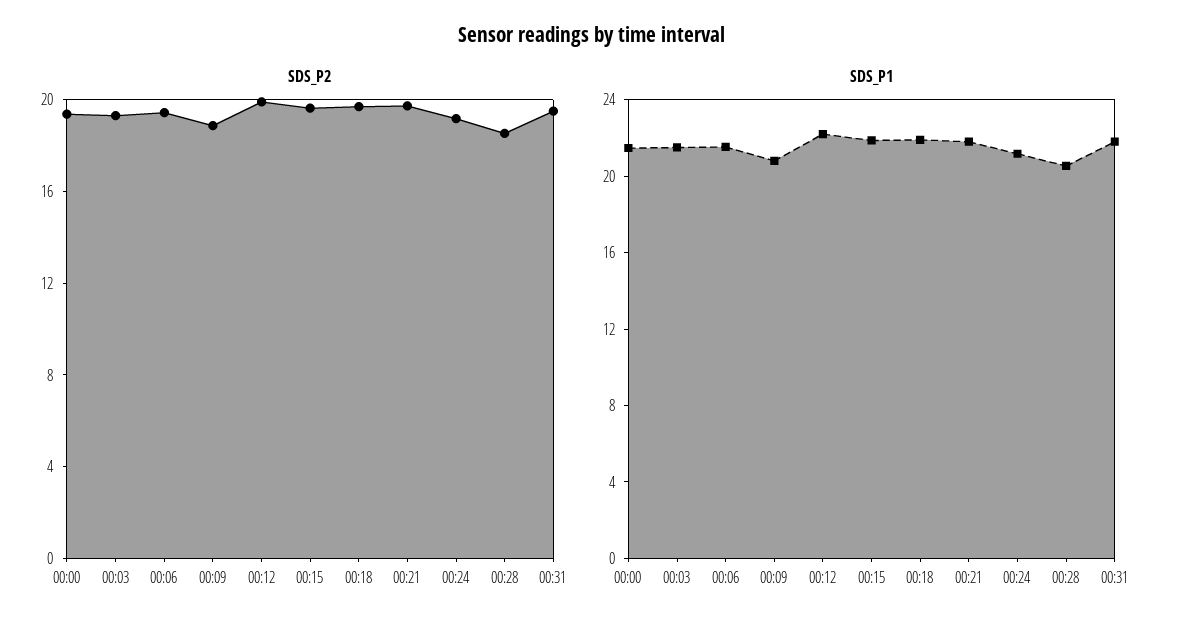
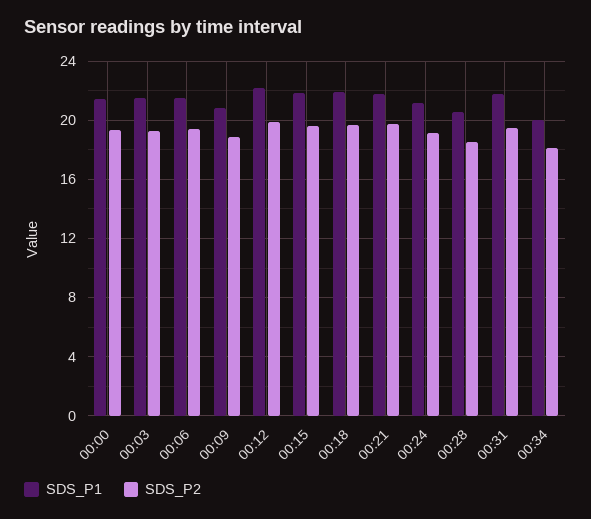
SDS_P1, 00:34: none -> 20
SDS_P2, 00:34: none -> 18

